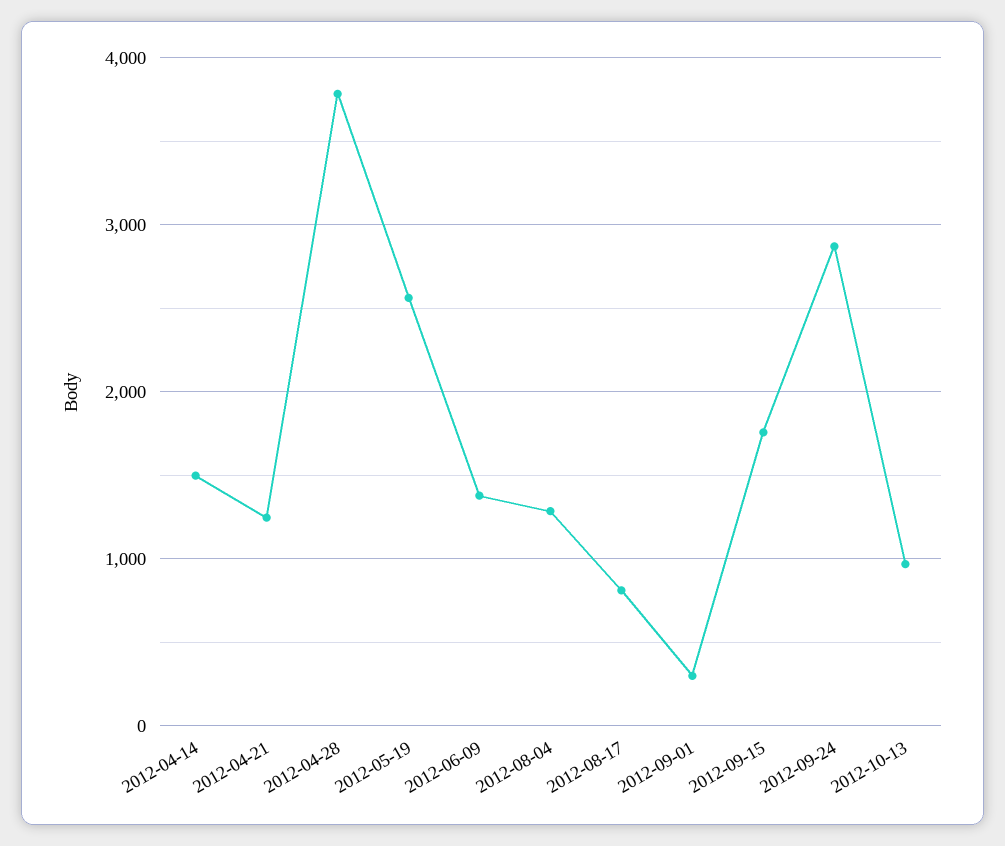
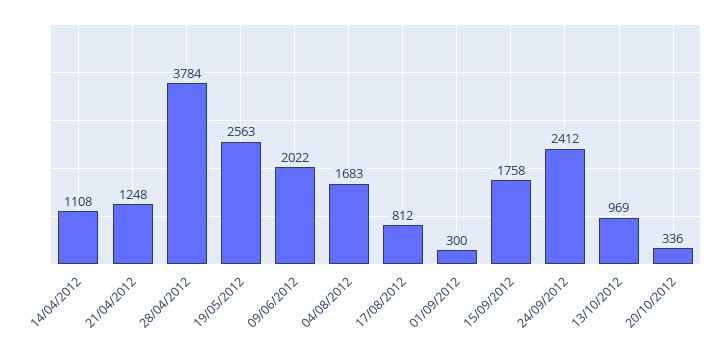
2012-04-14: 1500 -> 1108
2012-06-09: 1400 -> 2022
2012-08-04: 1300 -> 1683
2012-09-24: 2900 -> 2412
20/10/2012: none -> 336

